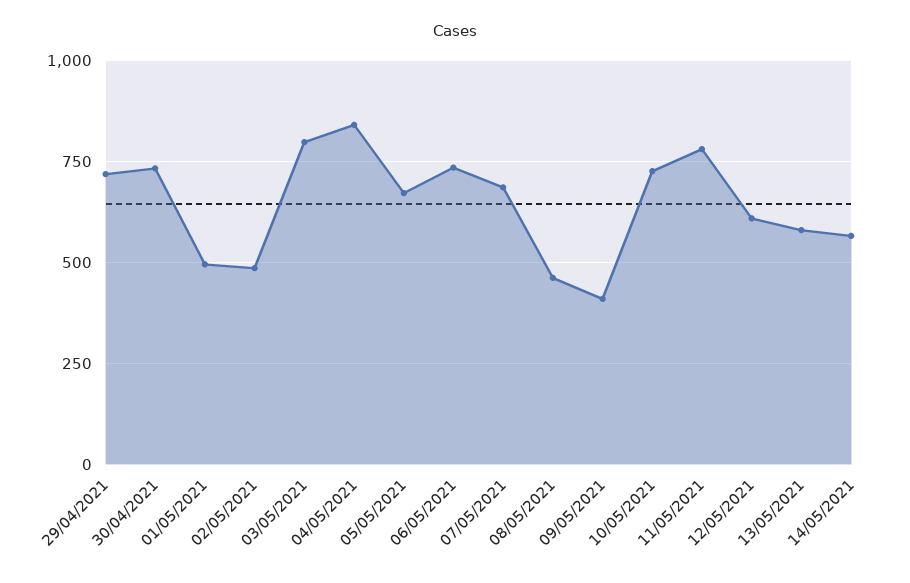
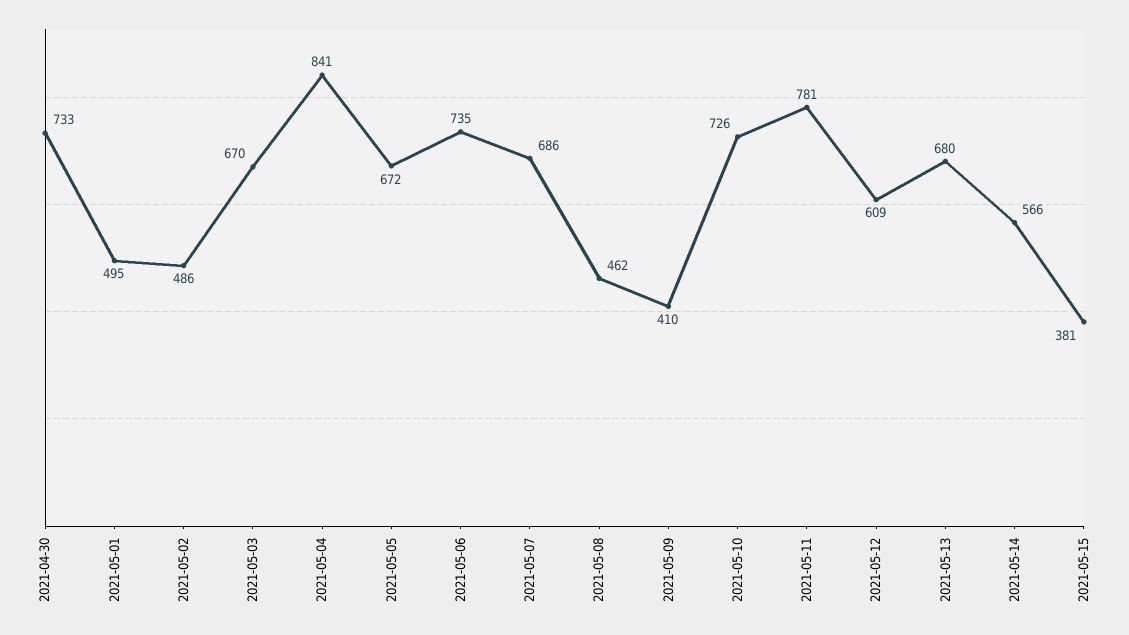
29/04/2021: 725 -> none
03/05/2021: 800 -> 670
13/05/2021: 575 -> 680
2021-05-15: none -> 381

